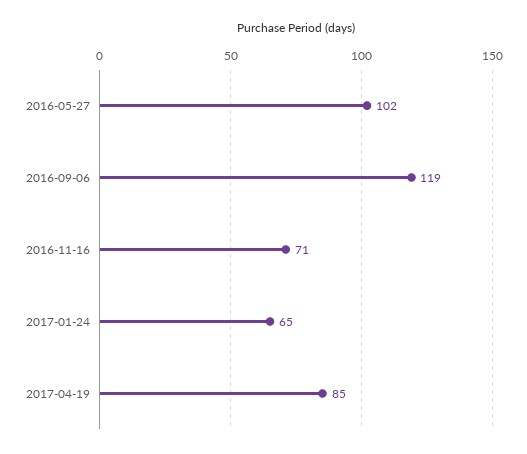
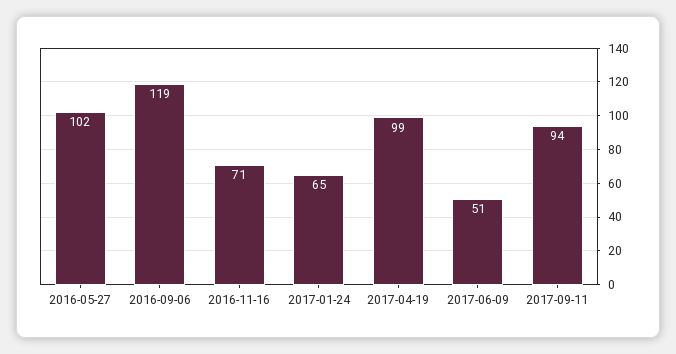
2017-04-19: 85 -> 99
2017-06-09: none -> 51
2017-09-11: none -> 94

